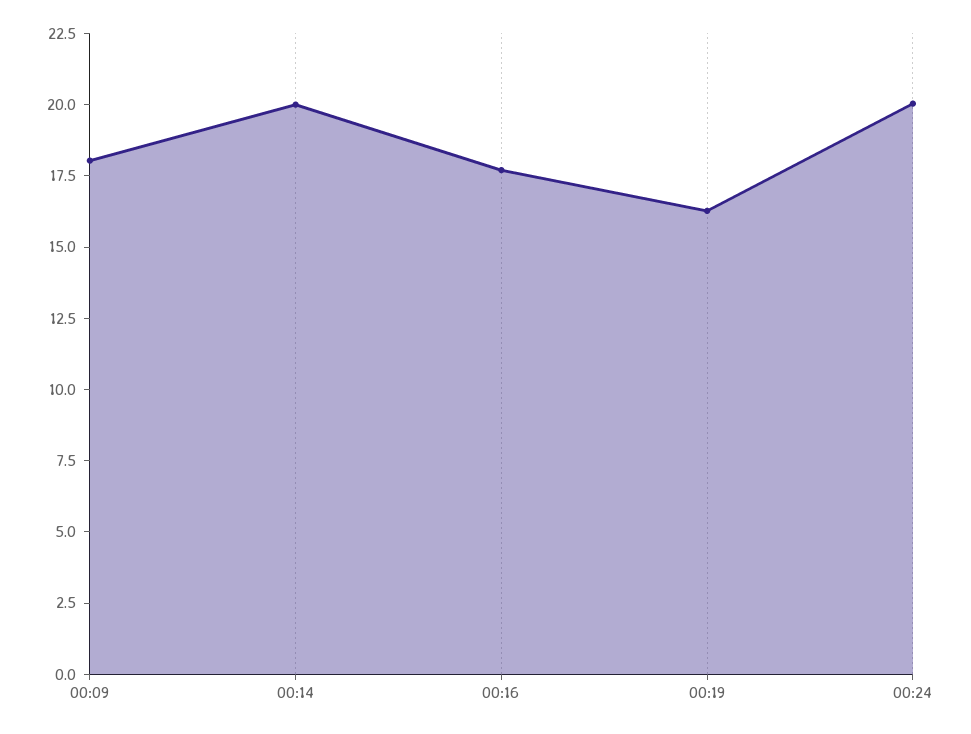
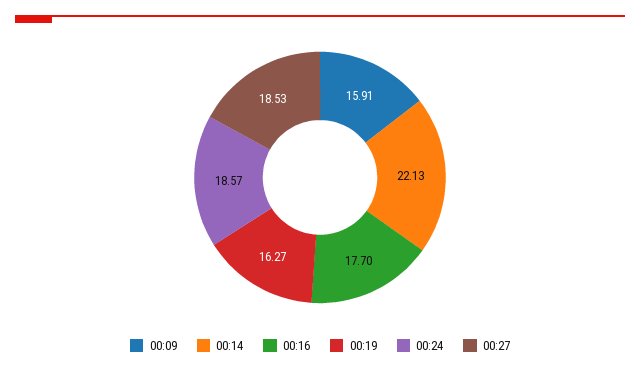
00:09: 18 -> 15.91
00:14: 20 -> 22.13
00:24: 20 -> 18.57
00:27: none -> 18.53

